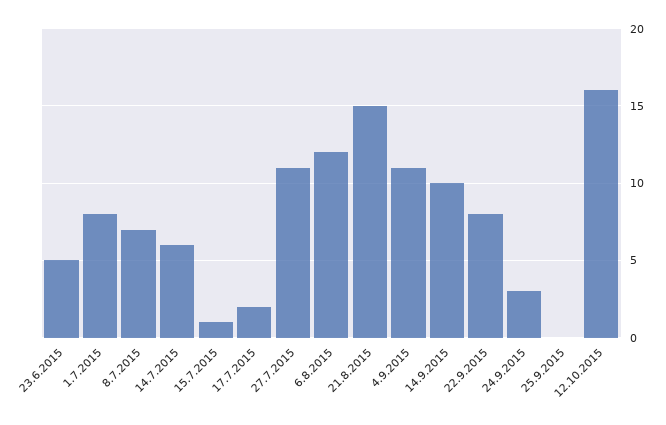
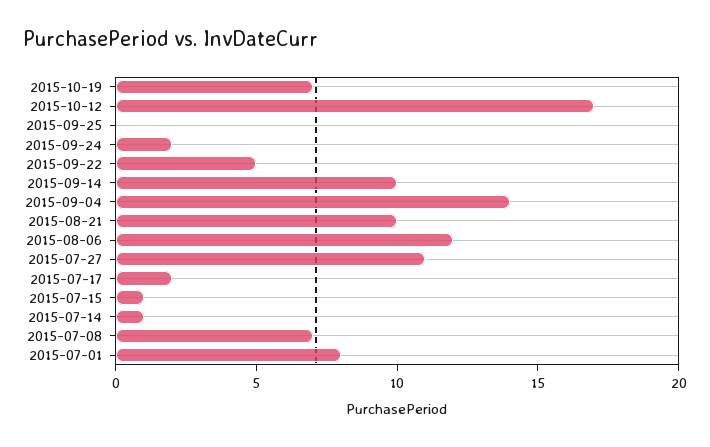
23.6.2015: 5 -> none
14.7.2015: 6 -> 1
21.8.2015: 15 -> 10
4.9.2015: 11 -> 14
22.9.2015: 8 -> 5
24.9.2015: 3 -> 2
12.10.2015: 16 -> 17
2015-10-19: none -> 7

